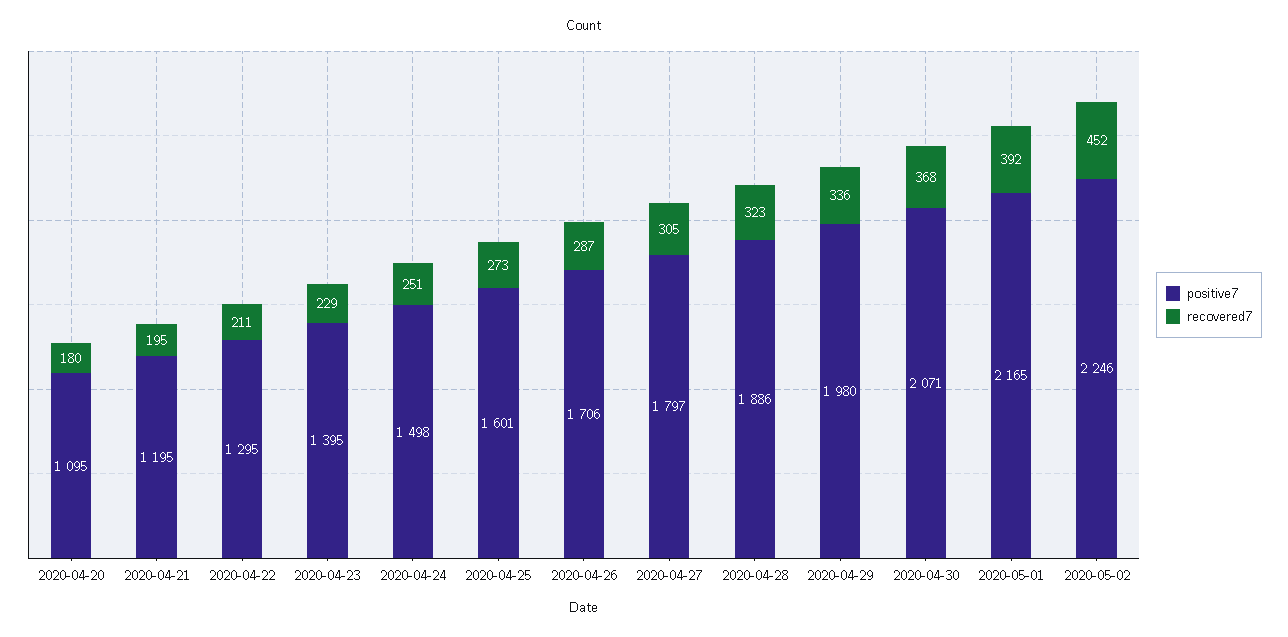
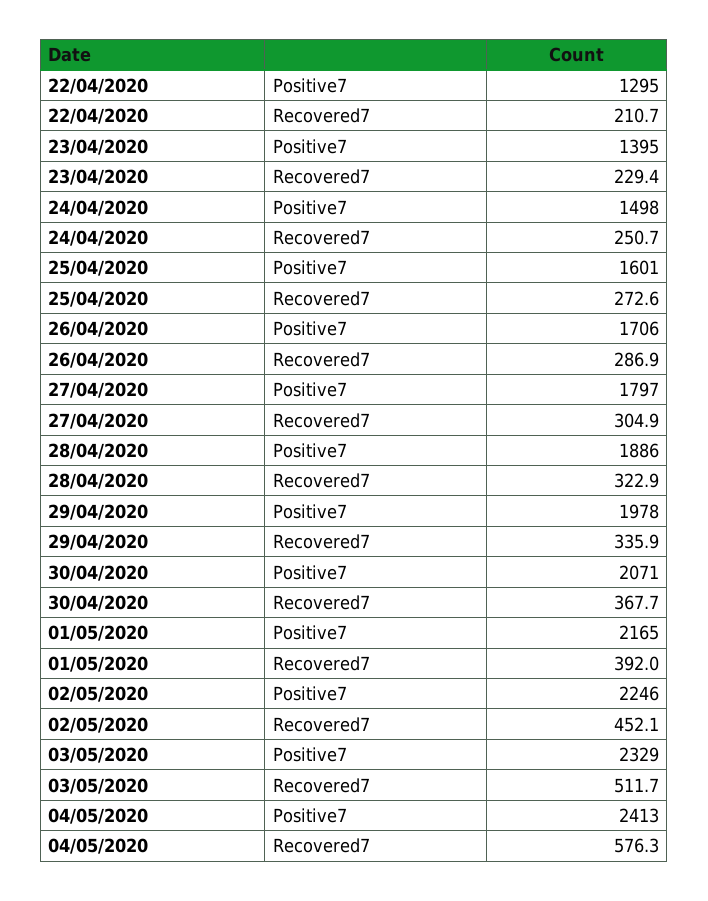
positive7, 2020-04-20: 1095 -> none
recovered7, 2020-04-20: 180 -> none
positive7, 2020-04-21: 1195 -> none
recovered7, 2020-04-21: 195 -> none
positive7, 2020-04-29: 1980 -> 1978
positive7, 03/05/2020: none -> 2329
recovered7, 03/05/2020: none -> 511.7
positive7, 04/05/2020: none -> 2413
recovered7, 04/05/2020: none -> 576.3

